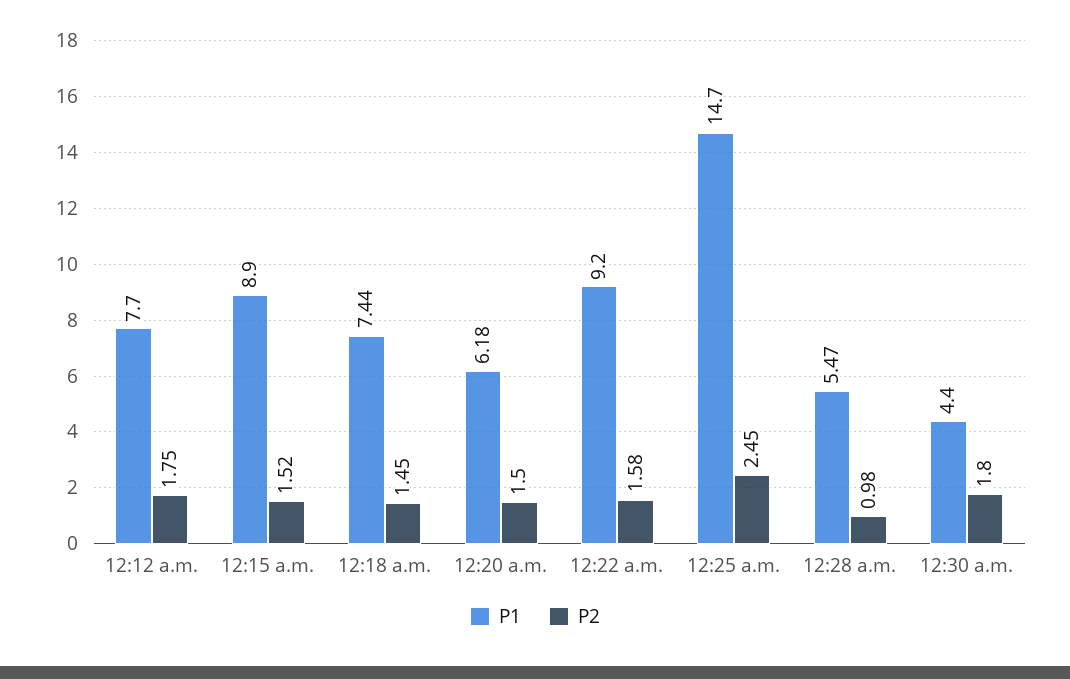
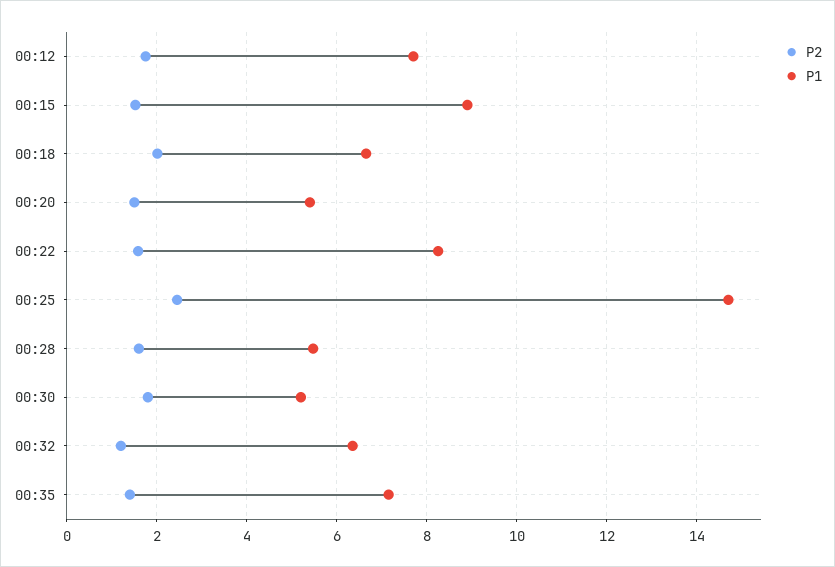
P1, 12:18 a.m.: 7.44 -> 6.6
P2, 12:18 a.m.: 1.45 -> 2
P1, 12:20 a.m.: 6.18 -> 5.4
P1, 12:22 a.m.: 9.2 -> 8.2
P2, 12:28 a.m.: 0.98 -> 1.6
P1, 12:30 a.m.: 4.4 -> 5.2
P2, 00:32: none -> 1.2
P1, 00:32: none -> 6.4
P2, 00:35: none -> 1.4
P1, 00:35: none -> 7.2

